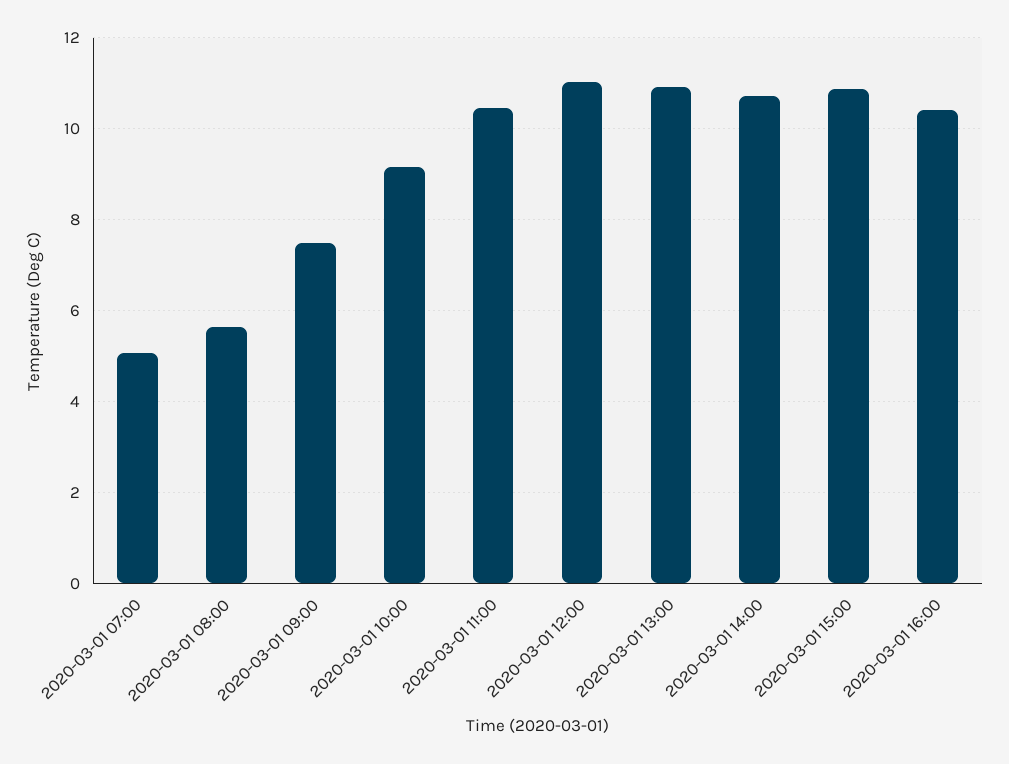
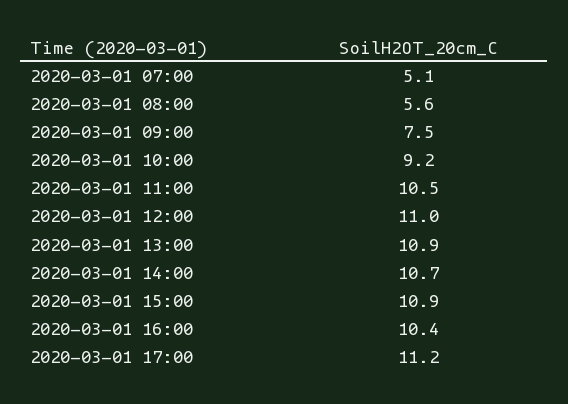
2020-03-01 17:00: none -> 11.2

